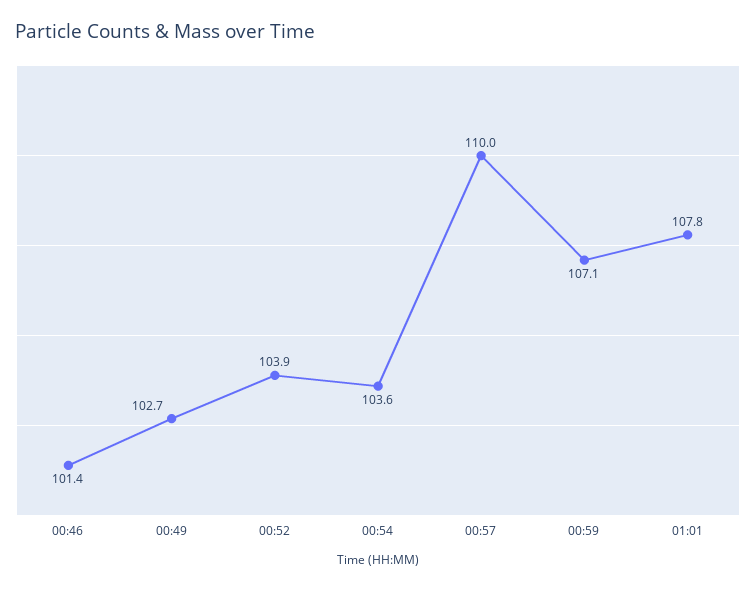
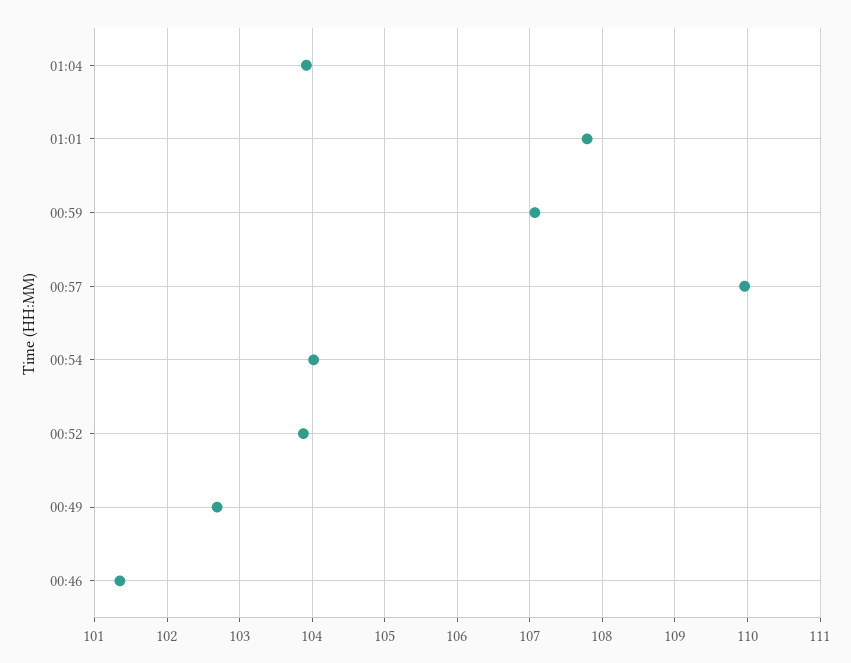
00:54: 103.6 -> 104
01:04: none -> 103.9

